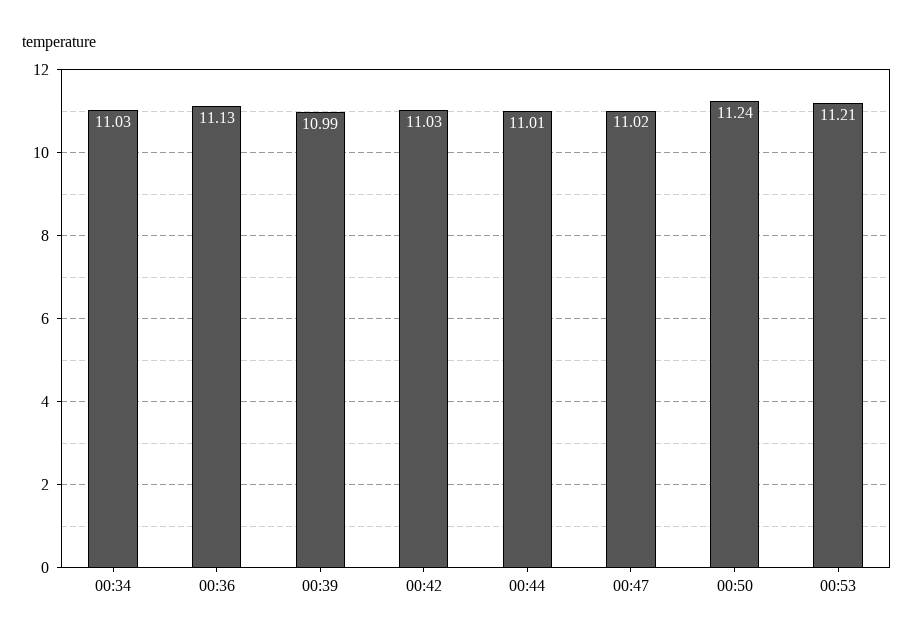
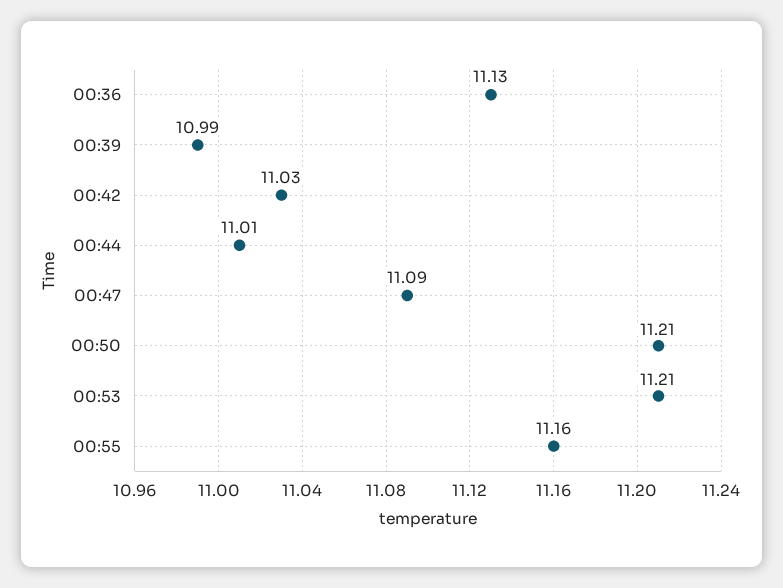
00:34: 11.03 -> none
00:47: 11.02 -> 11.09
00:50: 11.24 -> 11.21
00:55: none -> 11.16

